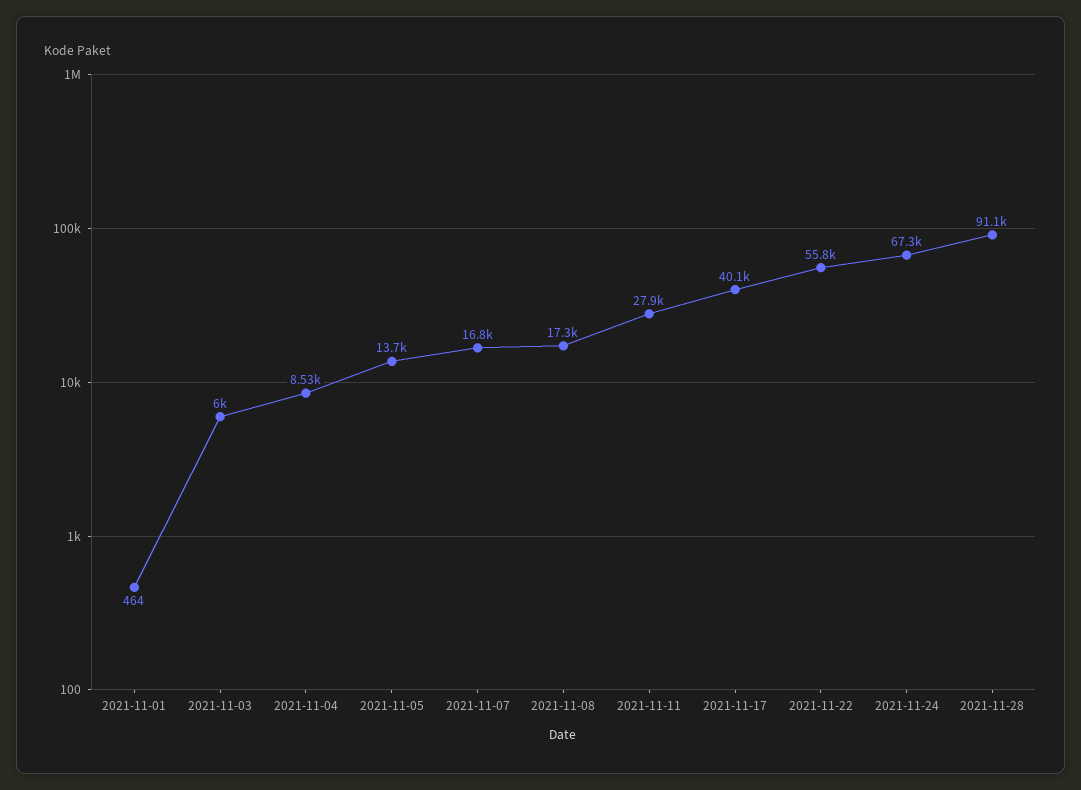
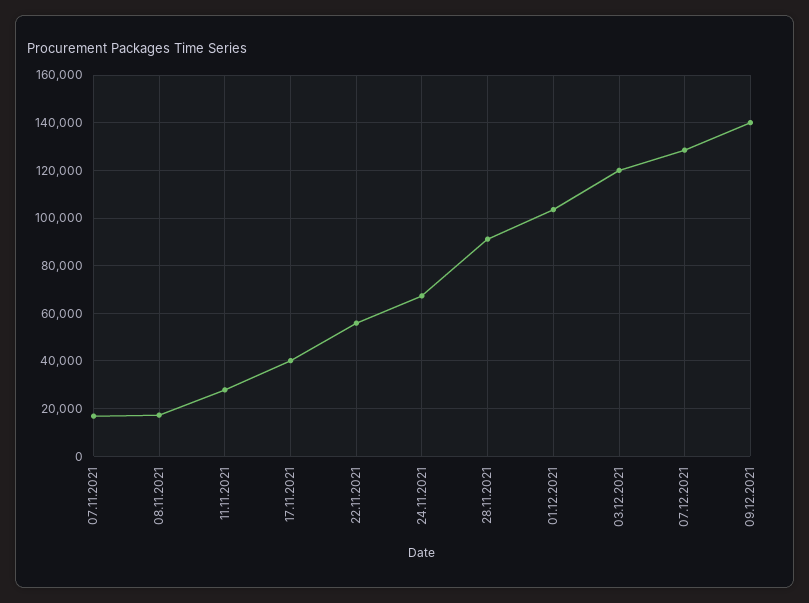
2021-11-01: 464 -> none
2021-11-03: 6000 -> none
2021-11-04: 8530 -> none
2021-11-05: 13700 -> none
01.12.2021: none -> 105000
03.12.2021: none -> 120000
07.12.2021: none -> 130000
09.12.2021: none -> 140000

